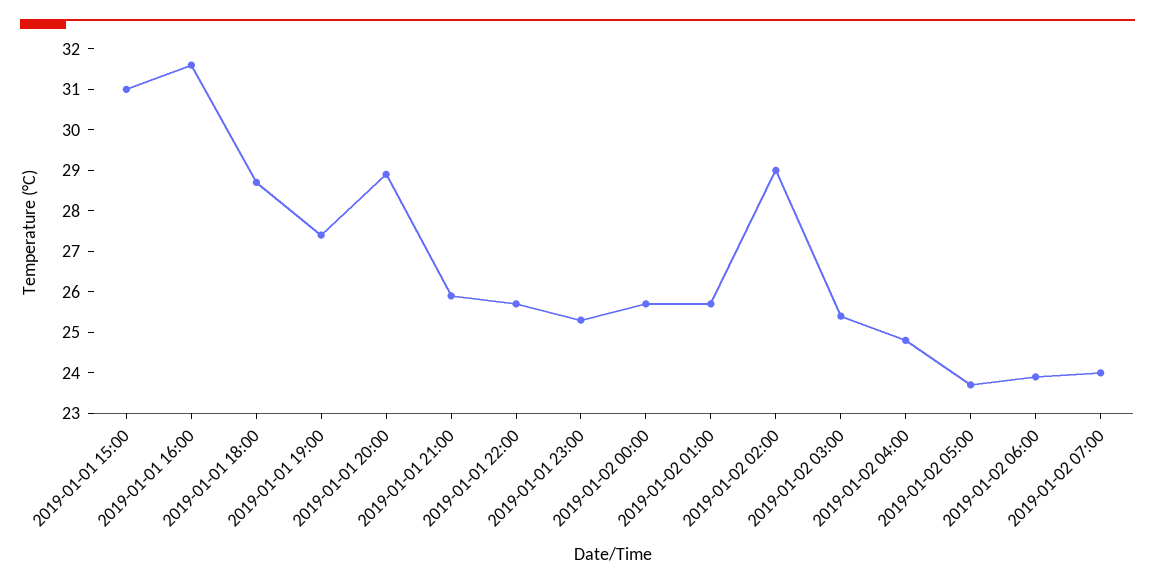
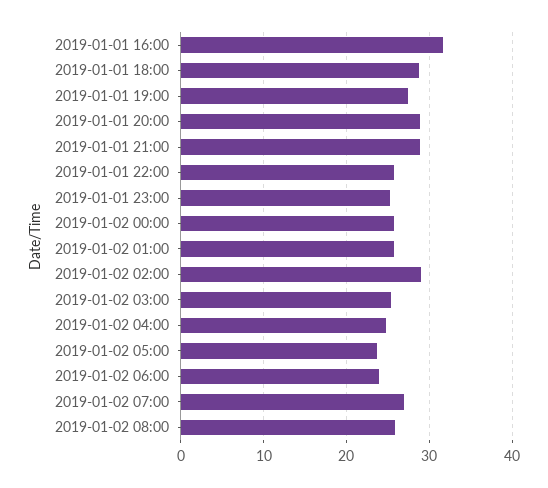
2019-01-01 15:00: 31 -> none
2019-01-01 21:00: 26 -> 29
2019-01-02 07:00: 24 -> 27
2019-01-02 08:00: none -> 26

